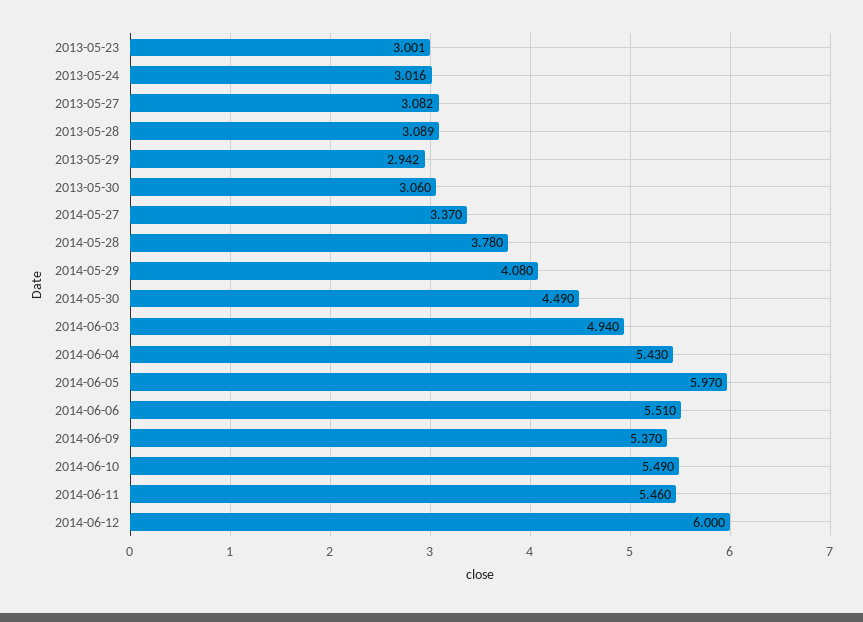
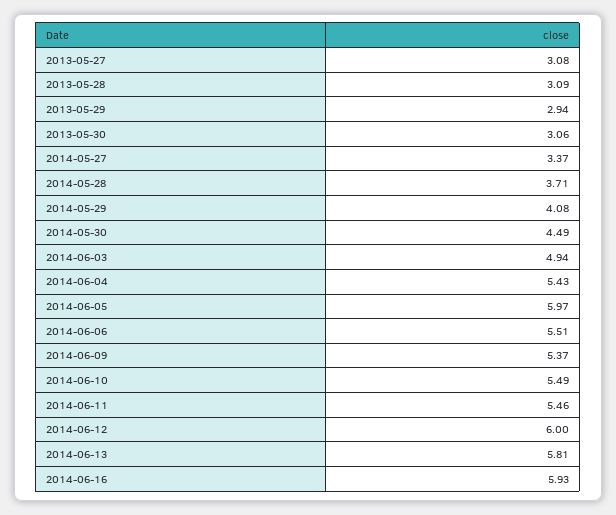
2013-05-23: 3.001 -> none
2013-05-24: 3.016 -> none
2014-05-28: 3.78 -> 3.71
2014-06-13: none -> 5.81
2014-06-16: none -> 5.93

